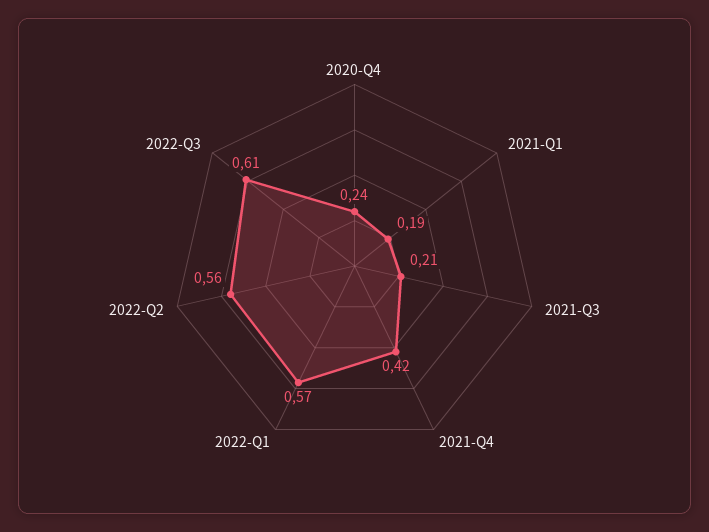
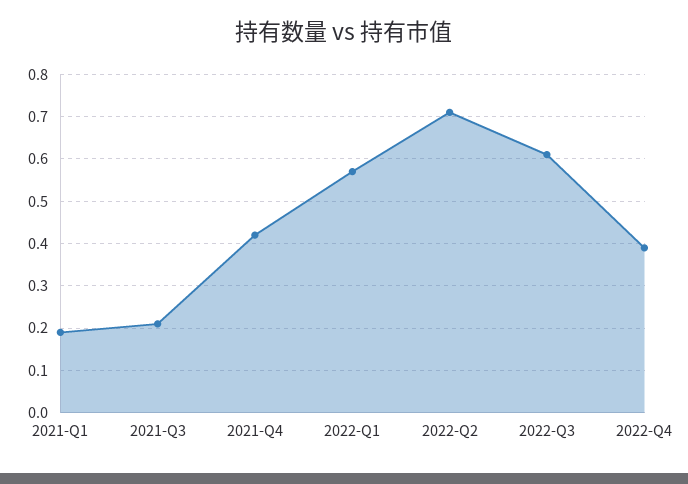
2020-Q4: 0.24 -> none
2022-Q2: 0.56 -> 0.7
2022-Q4: none -> 0.4

